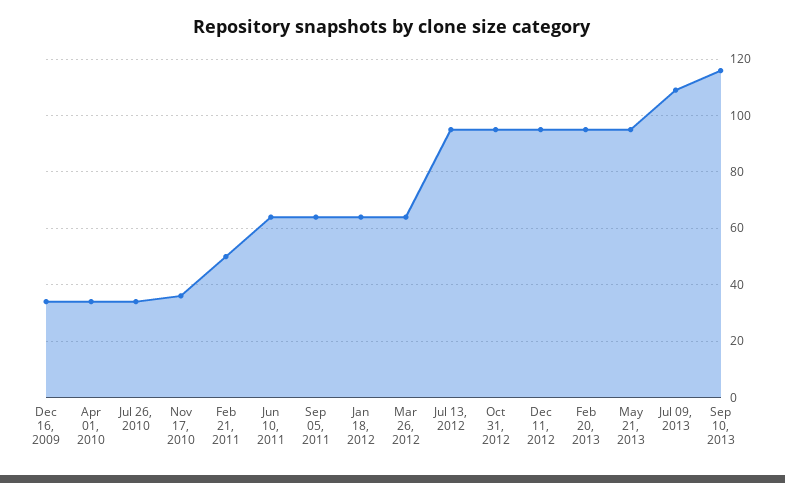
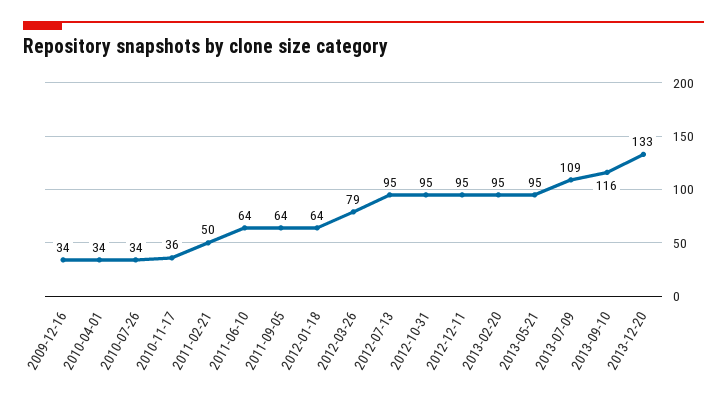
Mar 26, 2012: 65 -> 79
2013-12-20: none -> 133

